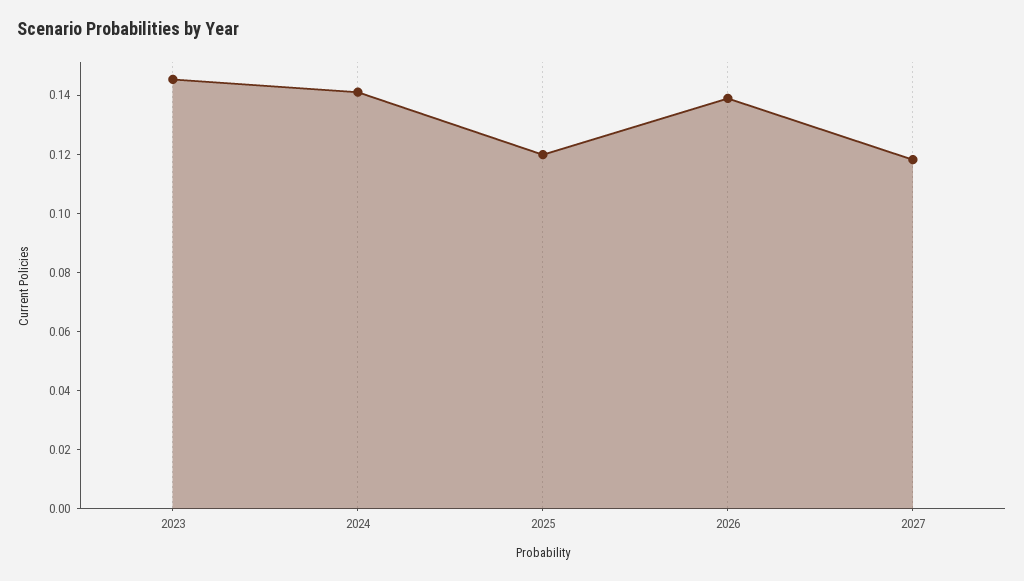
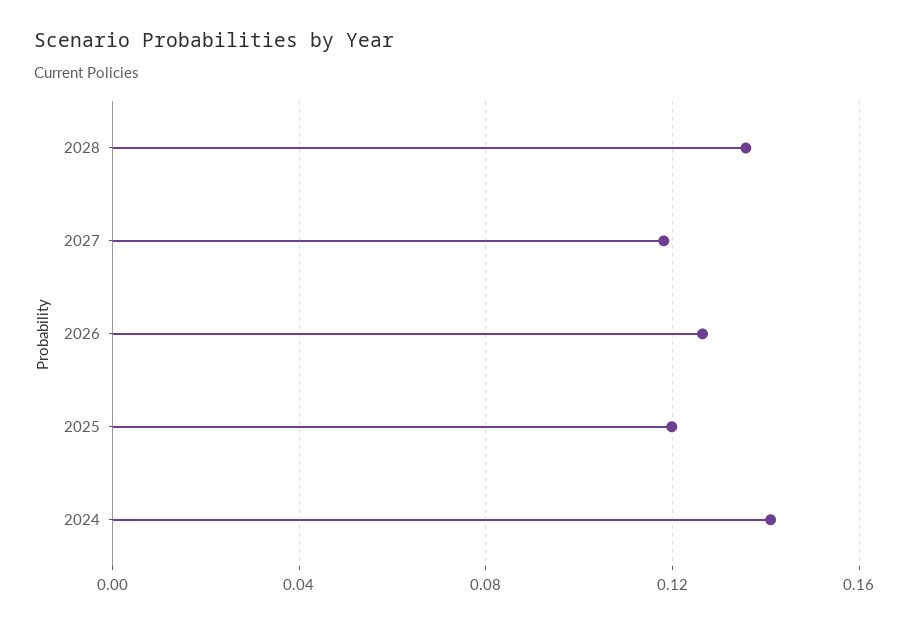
2023: 0.145 -> none
2026: 0.14 -> 0.125
2028: none -> 0.135

